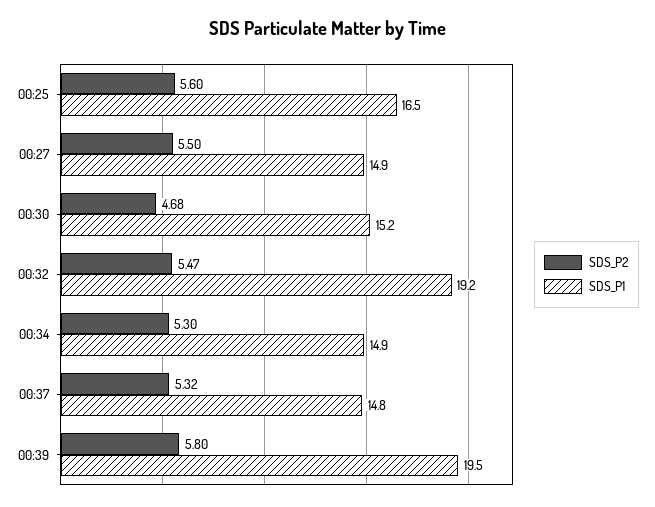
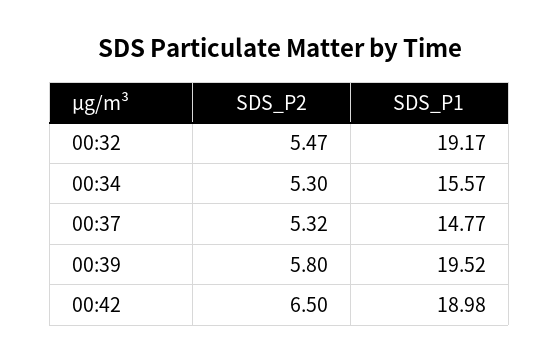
SDS_P2, 00:25: 5.6 -> none
SDS_P1, 00:25: 16.5 -> none
SDS_P2, 00:27: 5.5 -> none
SDS_P1, 00:27: 14.9 -> none
SDS_P2, 00:30: 4.68 -> none
SDS_P1, 00:30: 15.2 -> none
SDS_P1, 00:34: 14.9 -> 15.57
SDS_P2, 00:42: none -> 6.5
SDS_P1, 00:42: none -> 18.98

